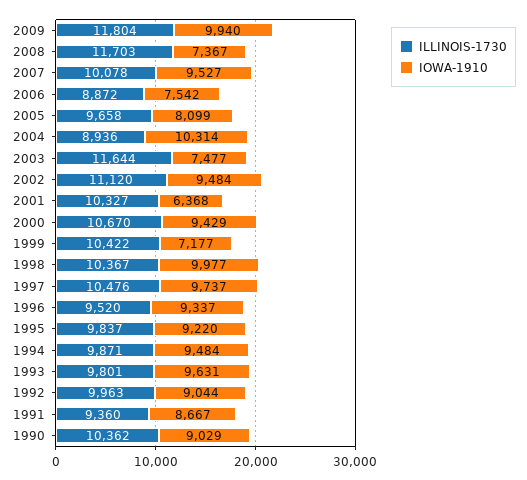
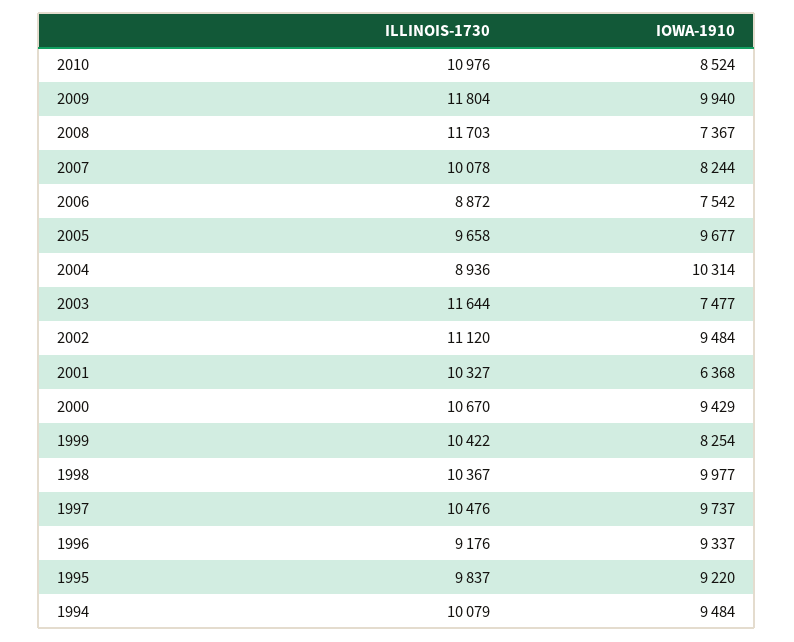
IOWA-1910, 2007: 9527 -> 8244
IOWA-1910, 2005: 8099 -> 9677
IOWA-1910, 1999: 7177 -> 8254
ILLINOIS-1730, 1996: 9520 -> 9176
ILLINOIS-1730, 1994: 9871 -> 10079
ILLINOIS-1730, 1993: 9801 -> none
IOWA-1910, 1993: 9631 -> none
ILLINOIS-1730, 1992: 9963 -> none
IOWA-1910, 1992: 9044 -> none
ILLINOIS-1730, 1991: 9360 -> none
IOWA-1910, 1991: 8667 -> none
ILLINOIS-1730, 1990: 10362 -> none
IOWA-1910, 1990: 9029 -> none
ILLINOIS-1730, 2010: none -> 10976
IOWA-1910, 2010: none -> 8524

